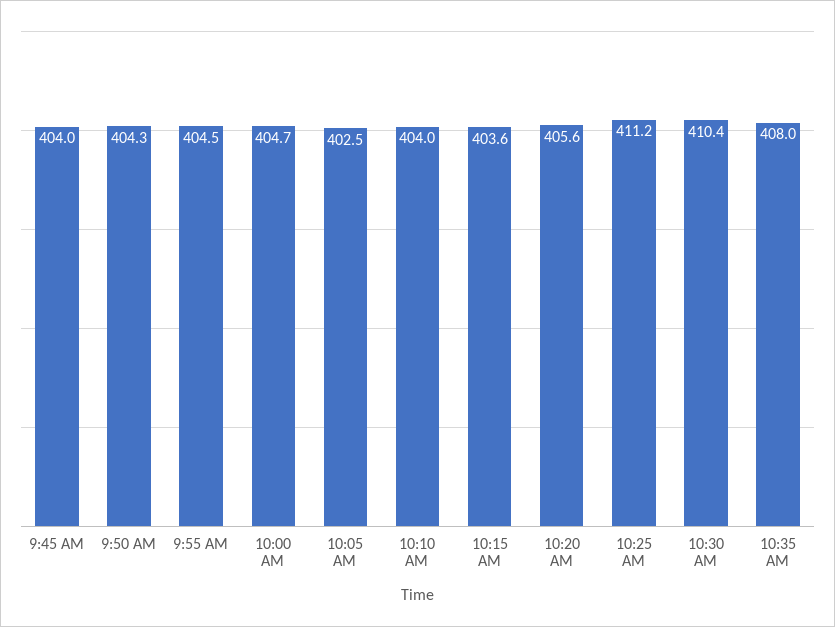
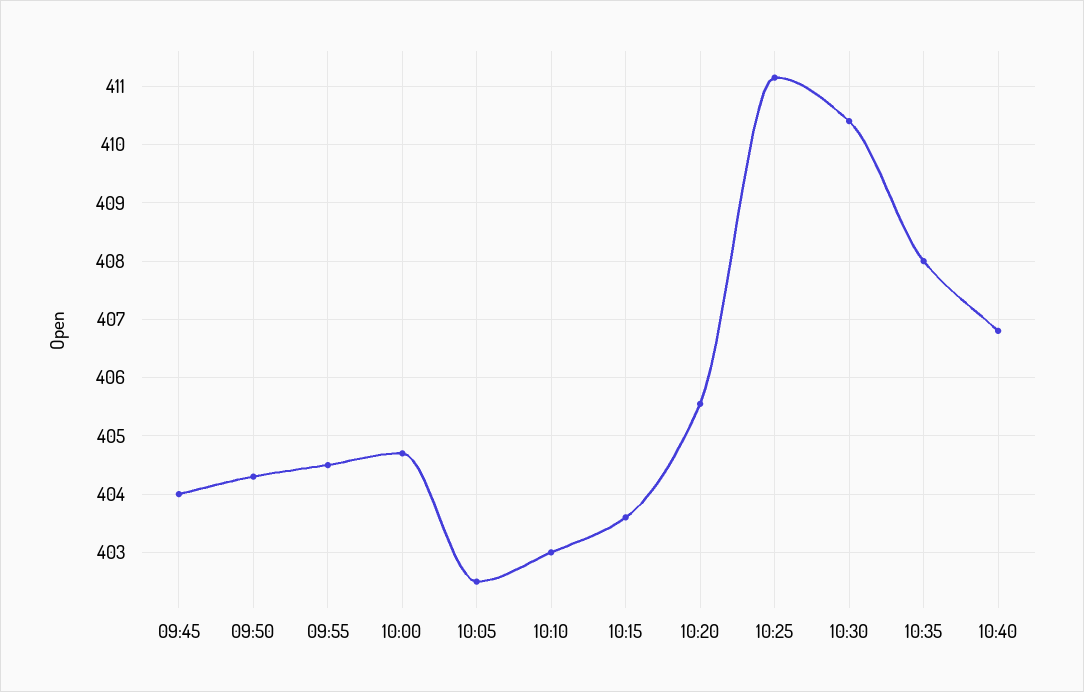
10:10 AM: 404 -> 403
10:40: none -> 406.8

